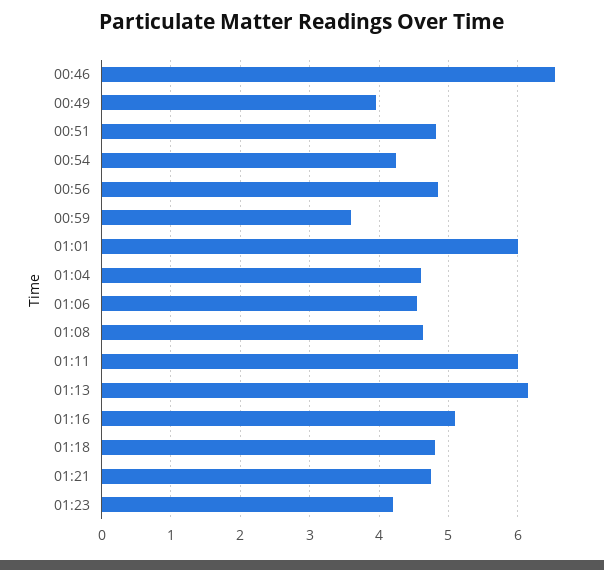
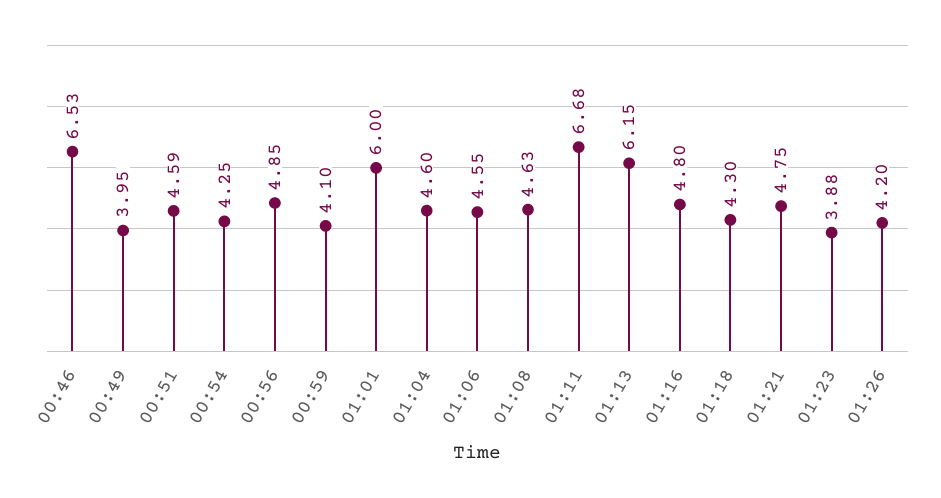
00:51: 4.8 -> 4.59
00:59: 3.6 -> 4.1
01:11: 6 -> 6.68
01:16: 5.1 -> 4.8
01:18: 4.8 -> 4.3
01:23: 4.2 -> 3.88
01:26: none -> 4.2

